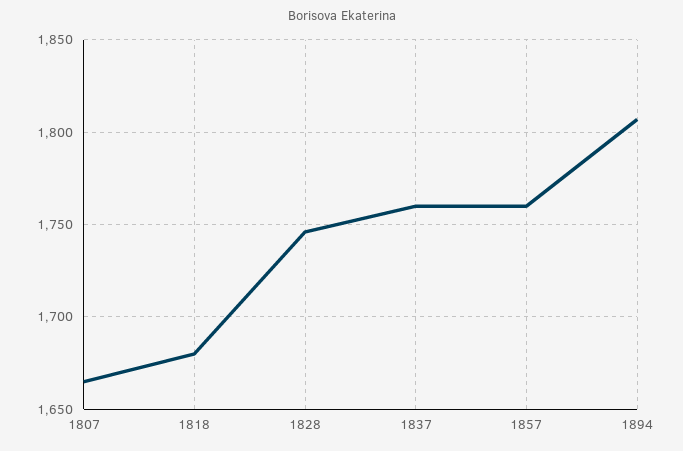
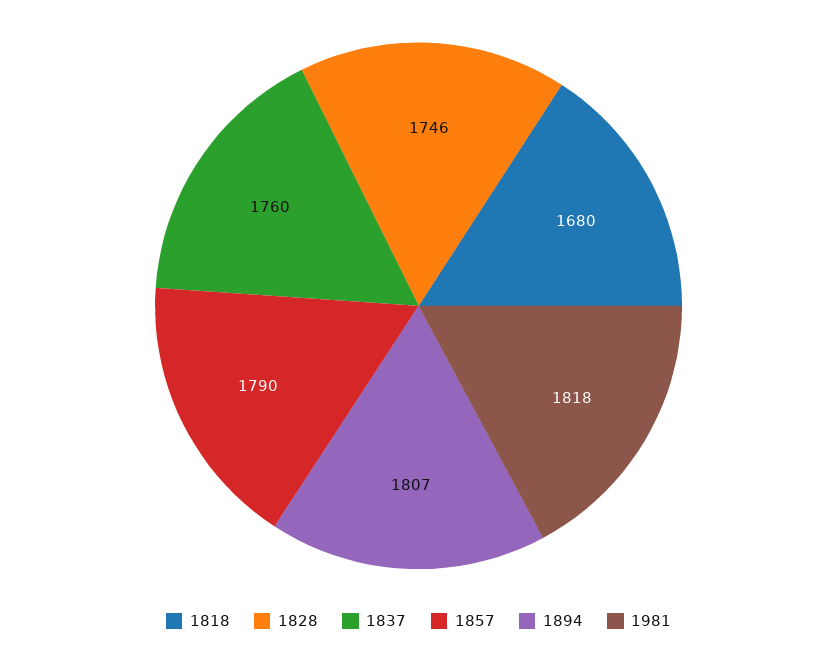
1807: 1665 -> none
1857: 1760 -> 1790
1981: none -> 1818

